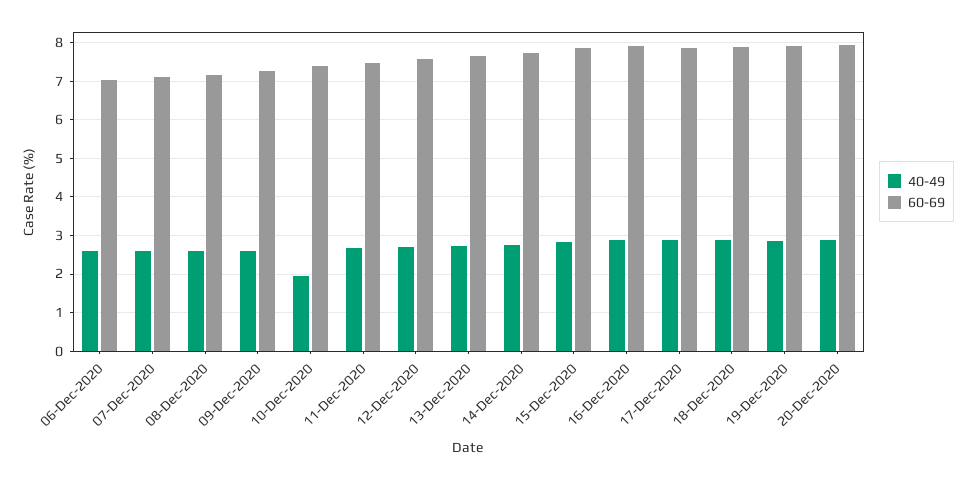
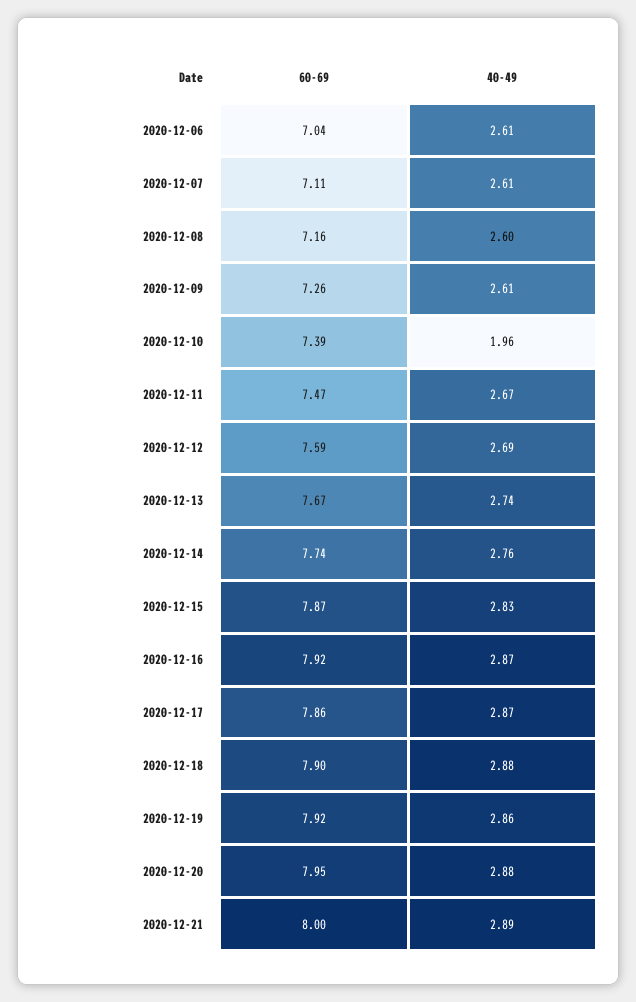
60-69, 2020-12-21: none -> 8
40-49, 2020-12-21: none -> 2.89

